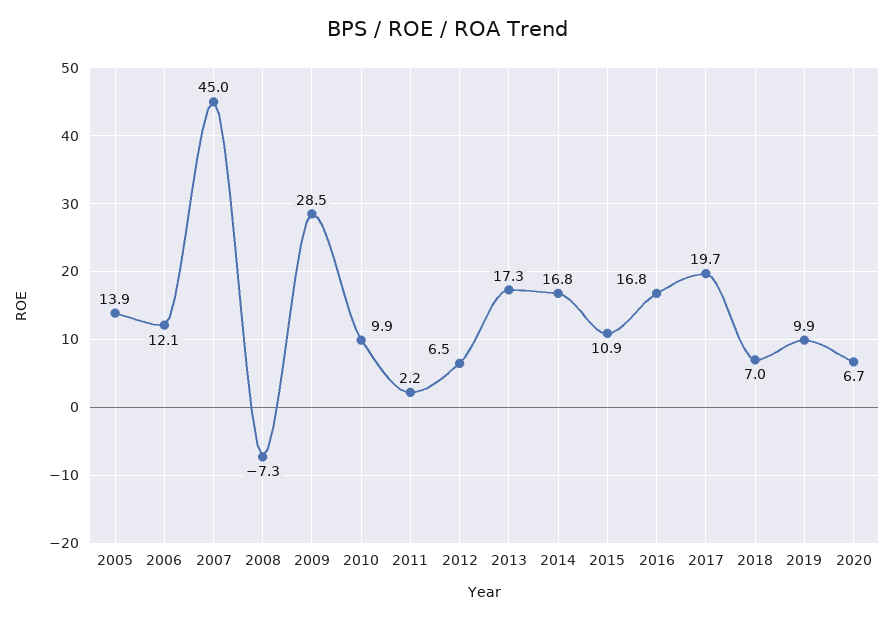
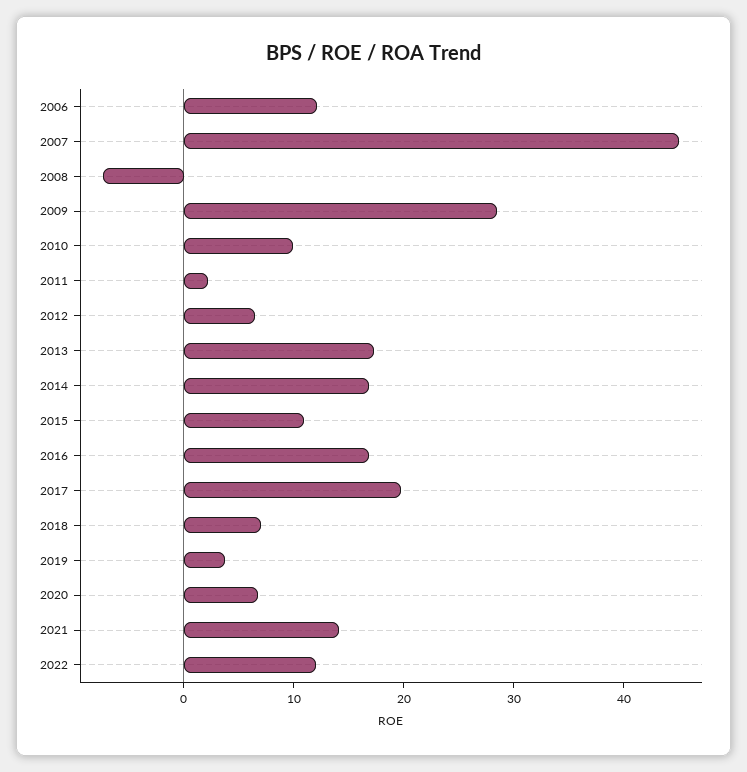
2005: 13.9 -> none
2019: 9.9 -> 4
2021: none -> 14
2022: none -> 12

